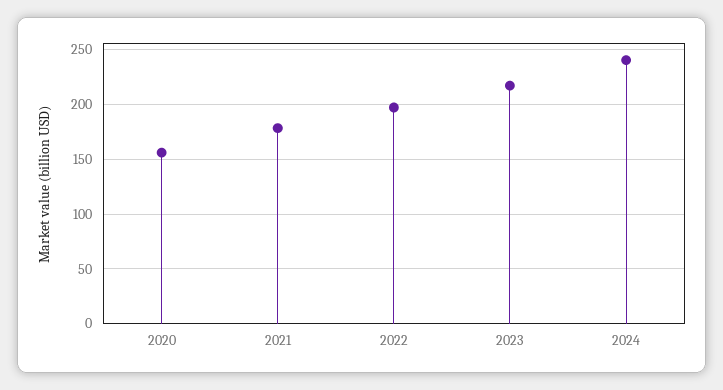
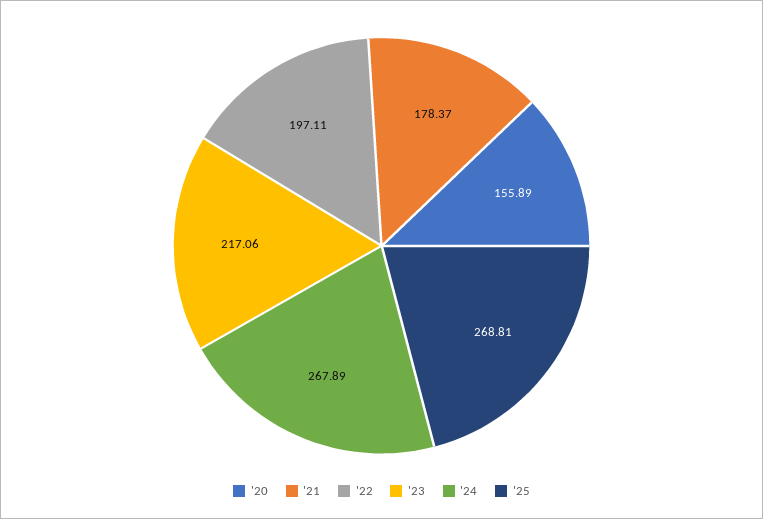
2024: 240 -> 267.89
'25: none -> 268.81

